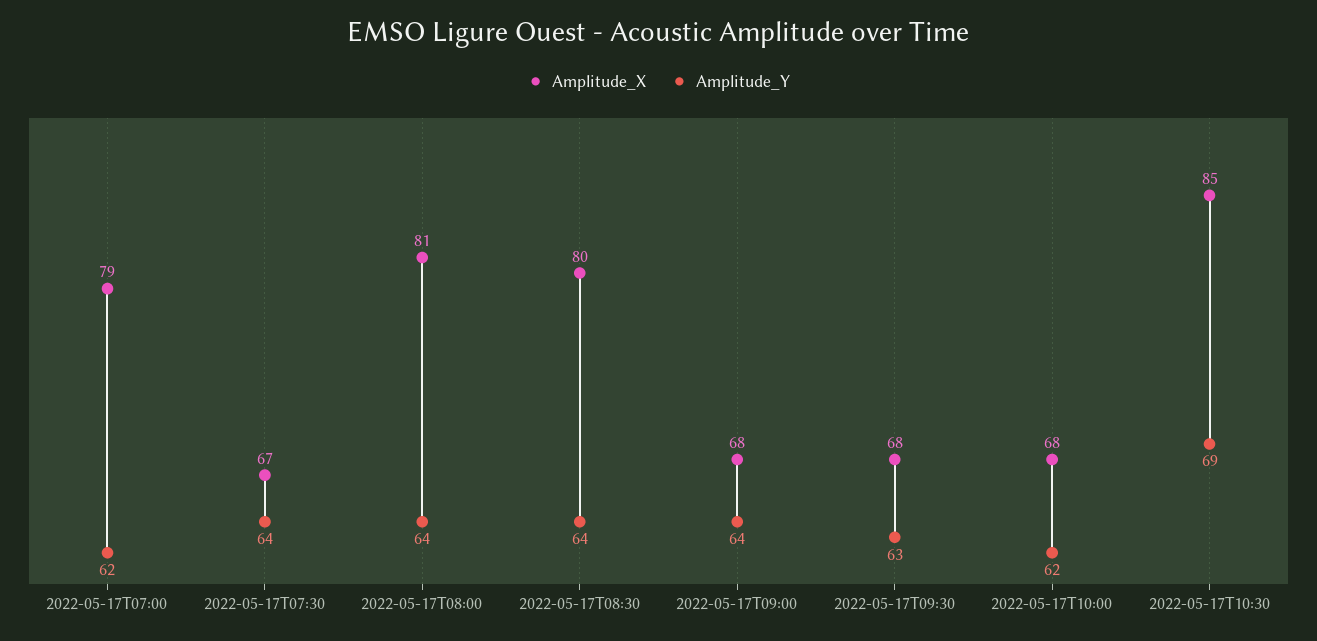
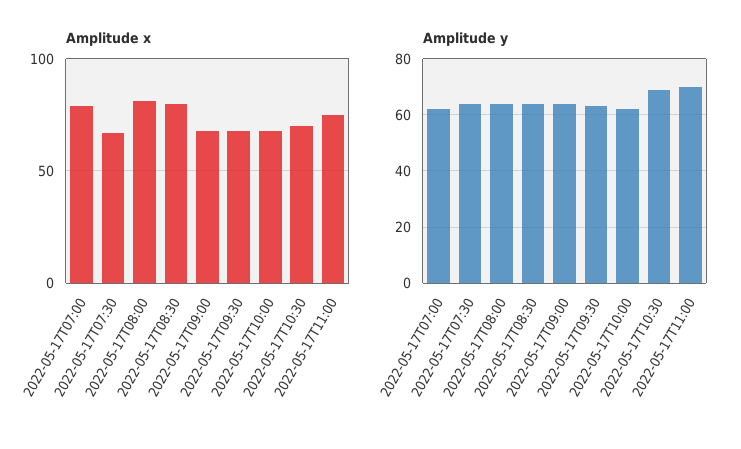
Amplitude_X, 2022-05-17T10:30: 85 -> 70
Amplitude_X, 2022-05-17T11:00: none -> 75
Amplitude_Y, 2022-05-17T11:00: none -> 70

